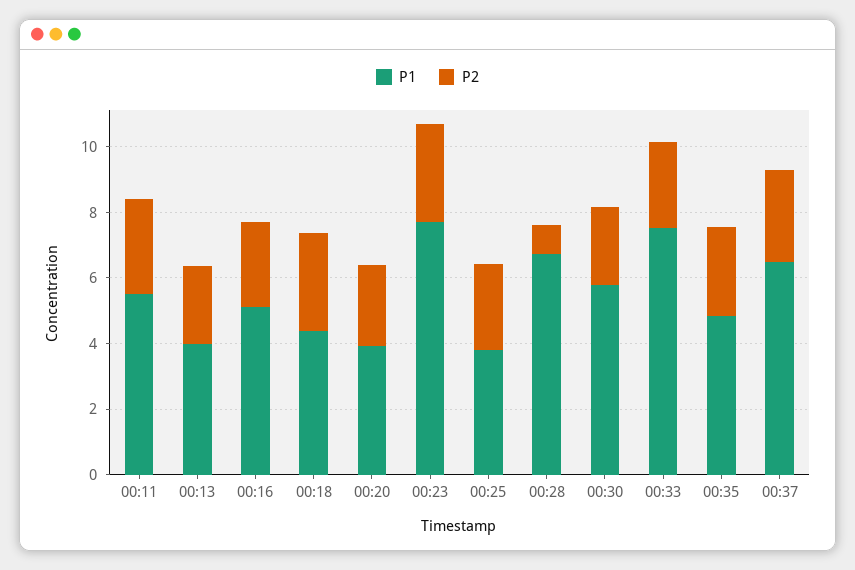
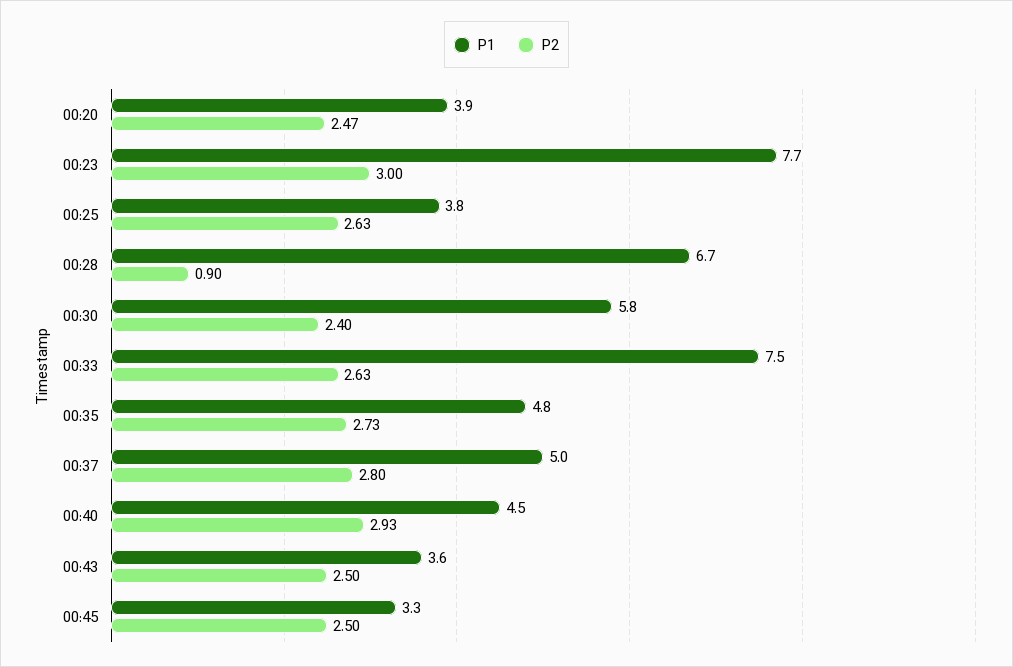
P1, 00:11: 5.5 -> none
P2, 00:11: 3 -> none
P1, 00:13: 4 -> none
P2, 00:13: 2.5 -> none
P1, 00:16: 5 -> none
P2, 00:16: 2.5 -> none
P1, 00:18: 4.5 -> none
P2, 00:18: 3 -> none
P1, 00:37: 6.5 -> 5
P1, 00:40: none -> 4.5
P2, 00:40: none -> 2.93
P1, 00:43: none -> 3.6
P2, 00:43: none -> 2.5
P1, 00:45: none -> 3.3
P2, 00:45: none -> 2.5

